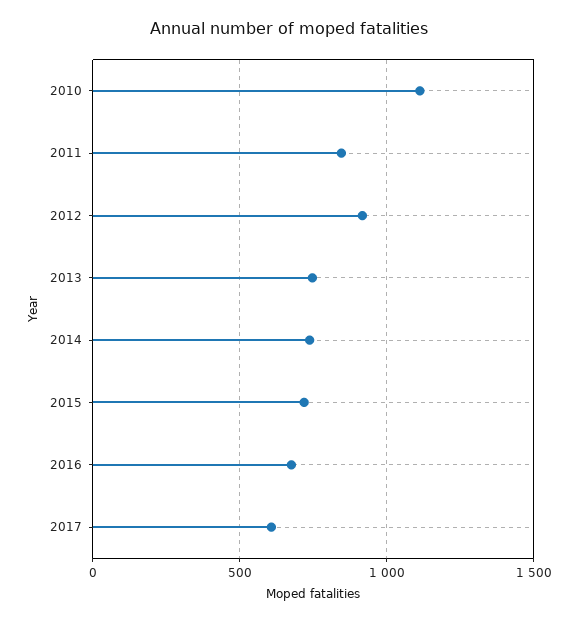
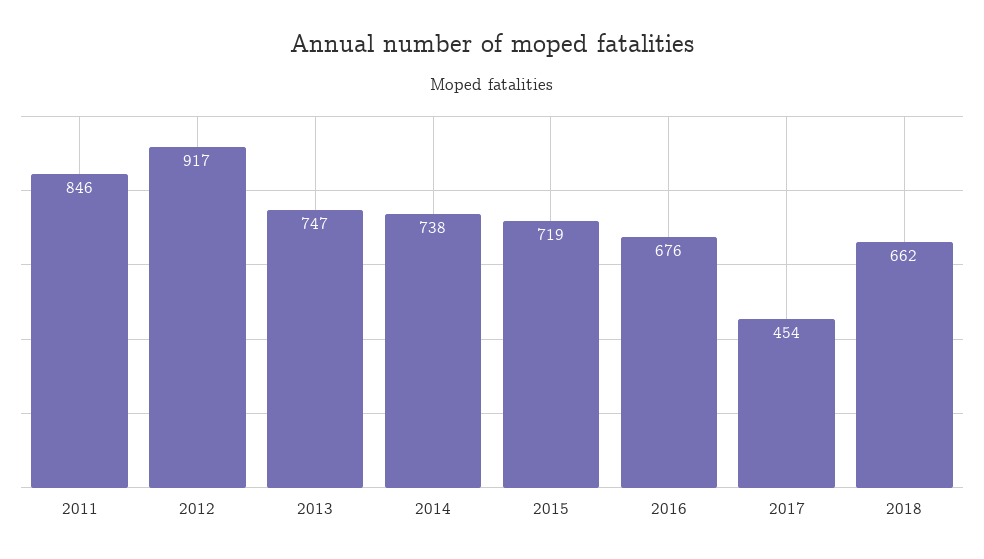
2010: 1100 -> none
2017: 600 -> 454
2018: none -> 662

